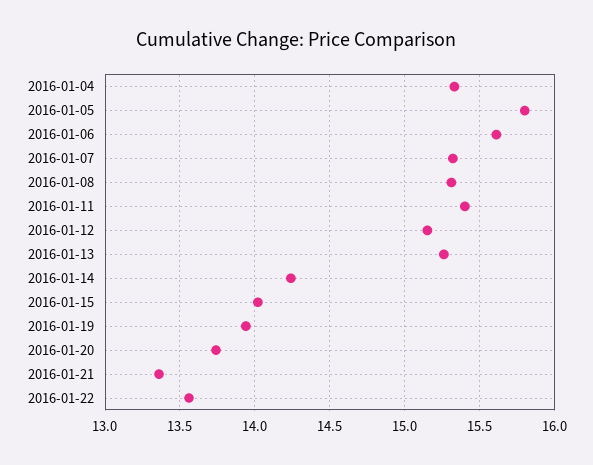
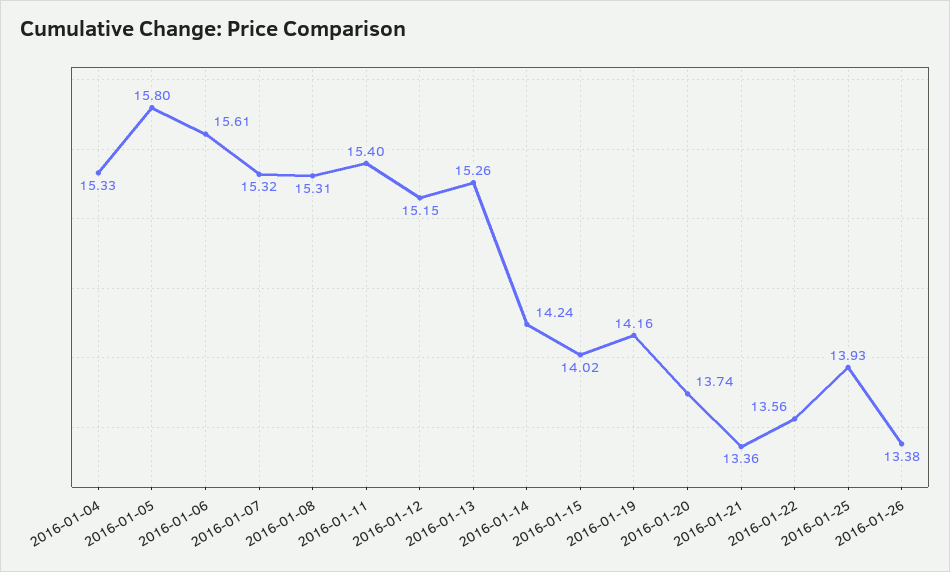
2016-01-19: 13.95 -> 14.16
2016-01-25: none -> 13.93
2016-01-26: none -> 13.38

